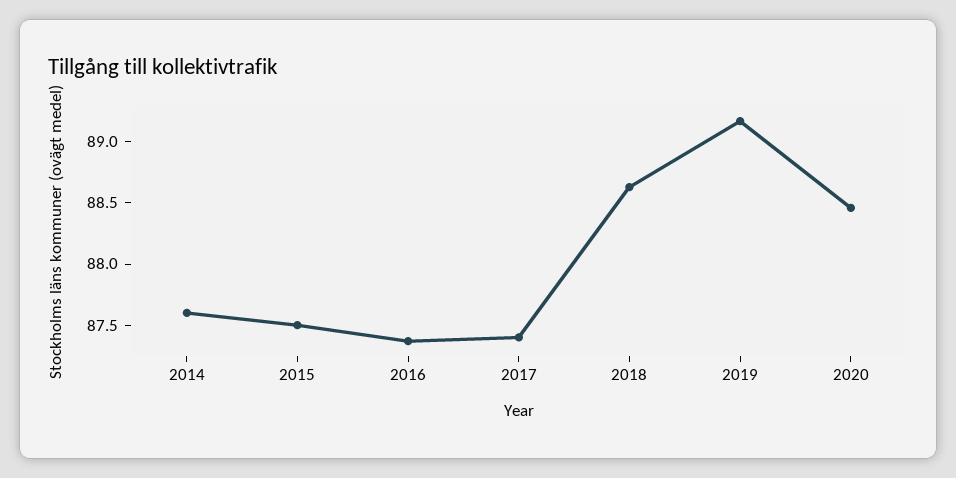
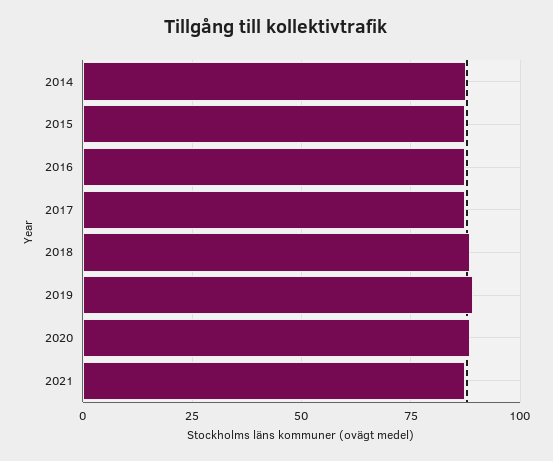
2021: none -> 87.5

